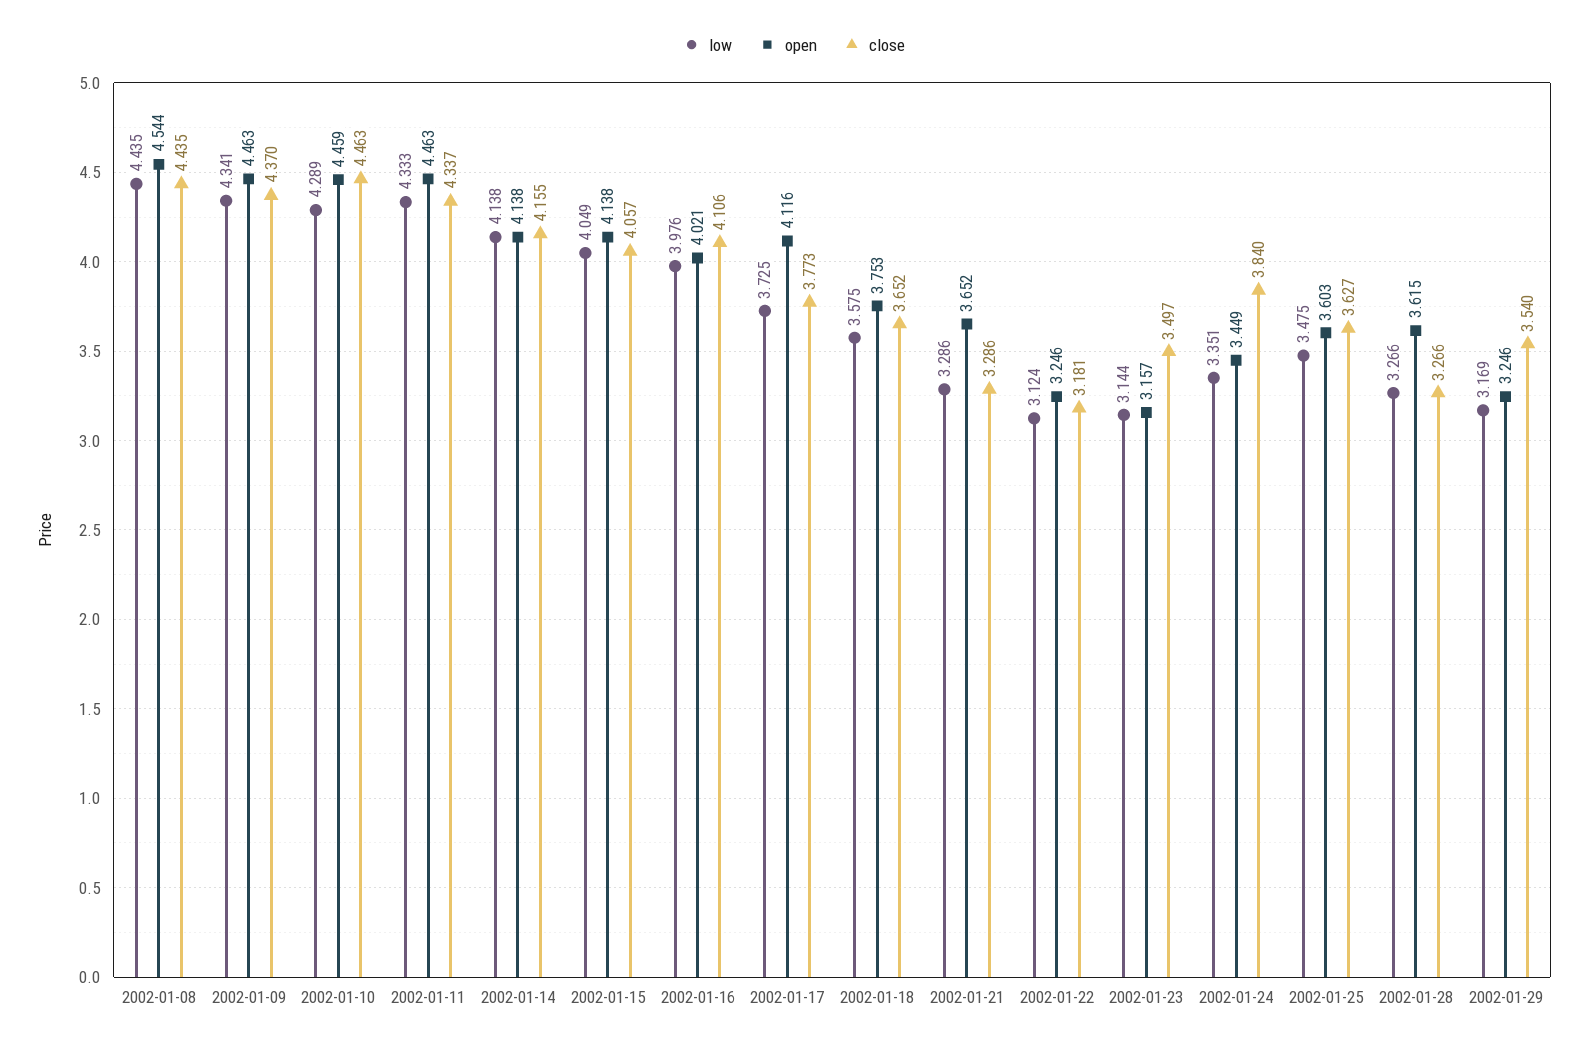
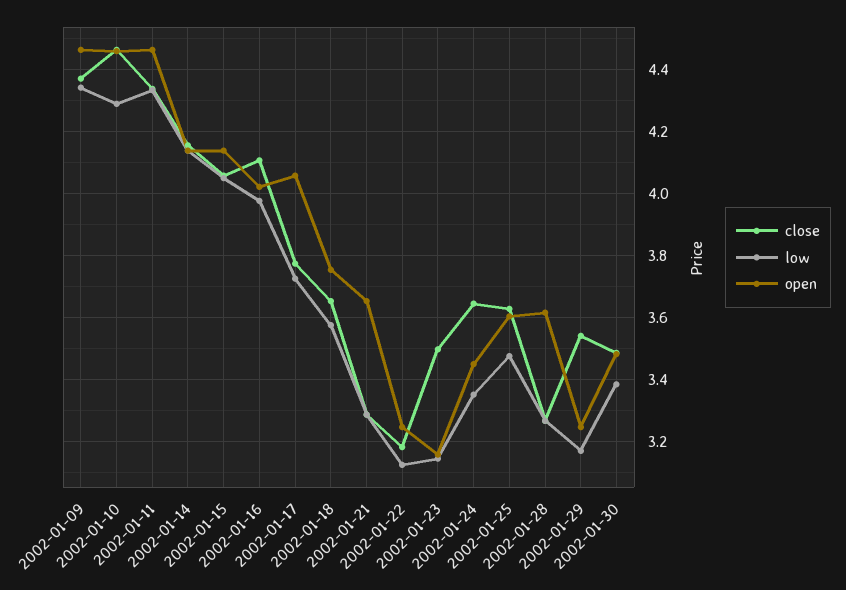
low, 2002-01-08: 4.435 -> none
open, 2002-01-08: 4.544 -> none
close, 2002-01-08: 4.435 -> none
open, 2002-01-17: 4.116 -> 4.06
close, 2002-01-24: 3.84 -> 3.64
close, 2002-01-30: none -> 3.48
low, 2002-01-30: none -> 3.38
open, 2002-01-30: none -> 3.48

